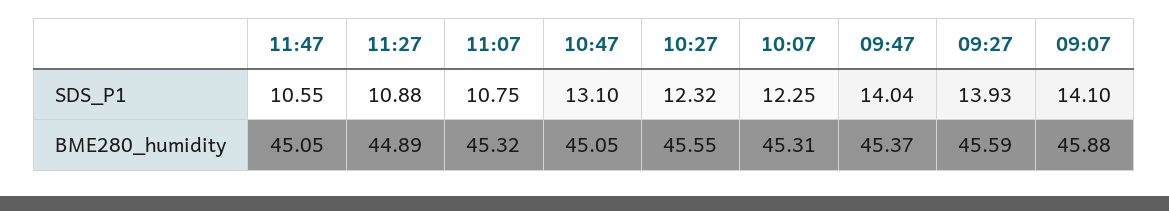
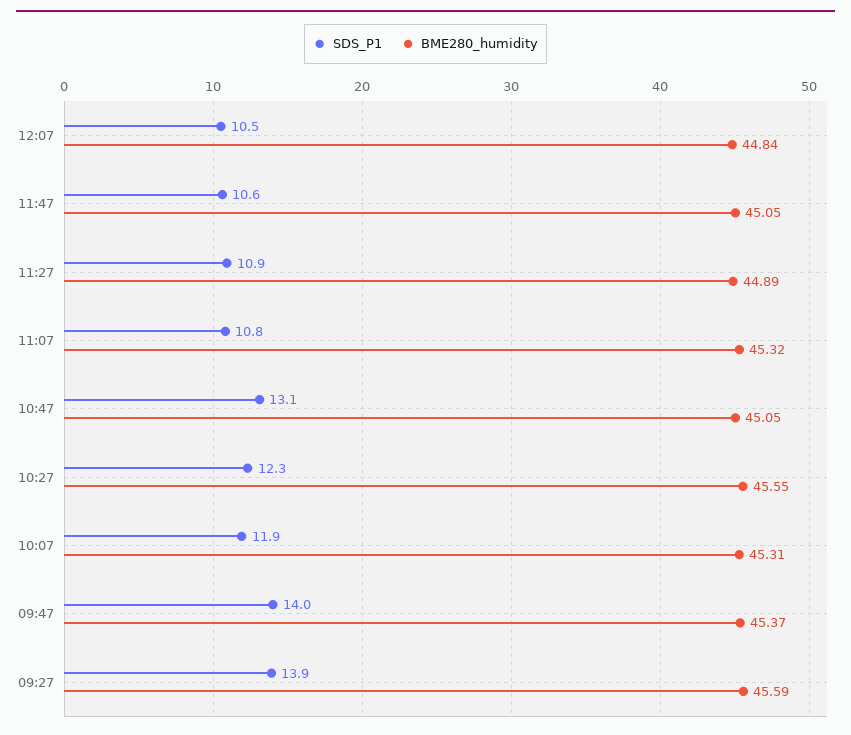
SDS_P1, 10:07: 12.25 -> 11.9
SDS_P1, 09:07: 14.1 -> none
BME280_humidity, 09:07: 45.88 -> none
SDS_P1, 12:07: none -> 10.5
BME280_humidity, 12:07: none -> 44.84

